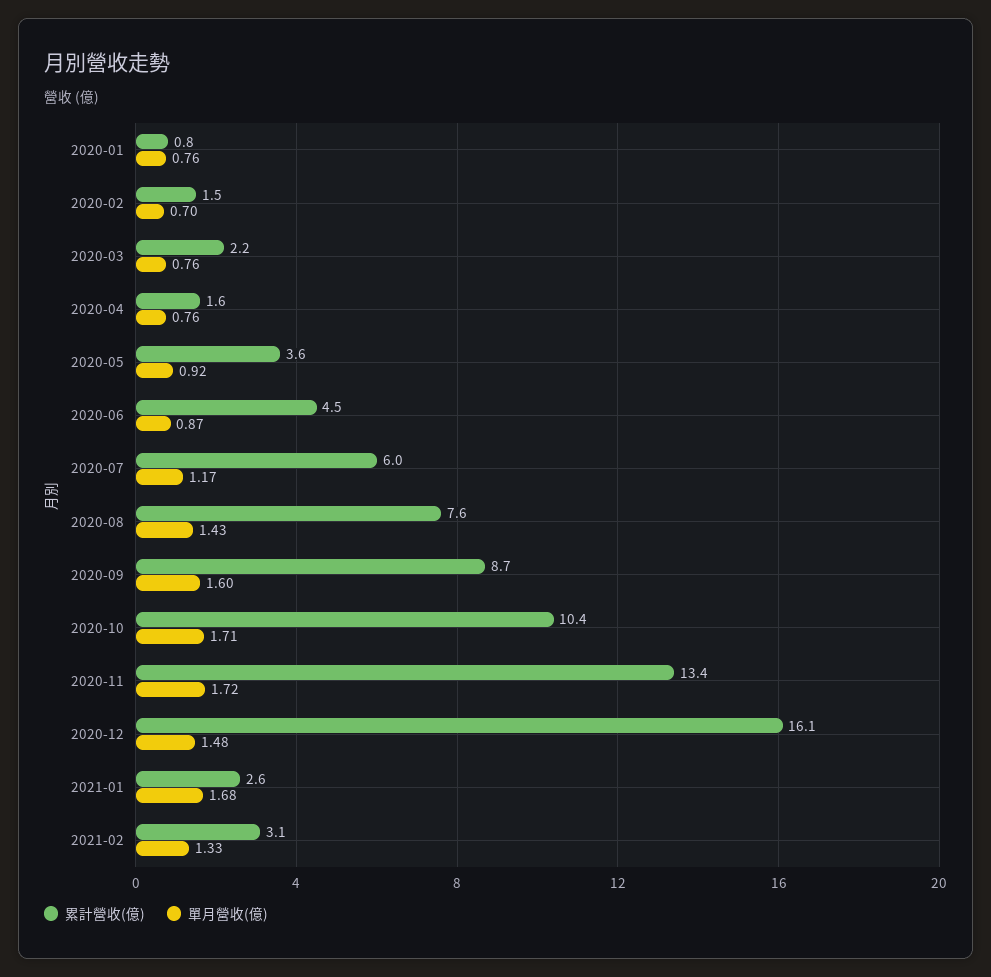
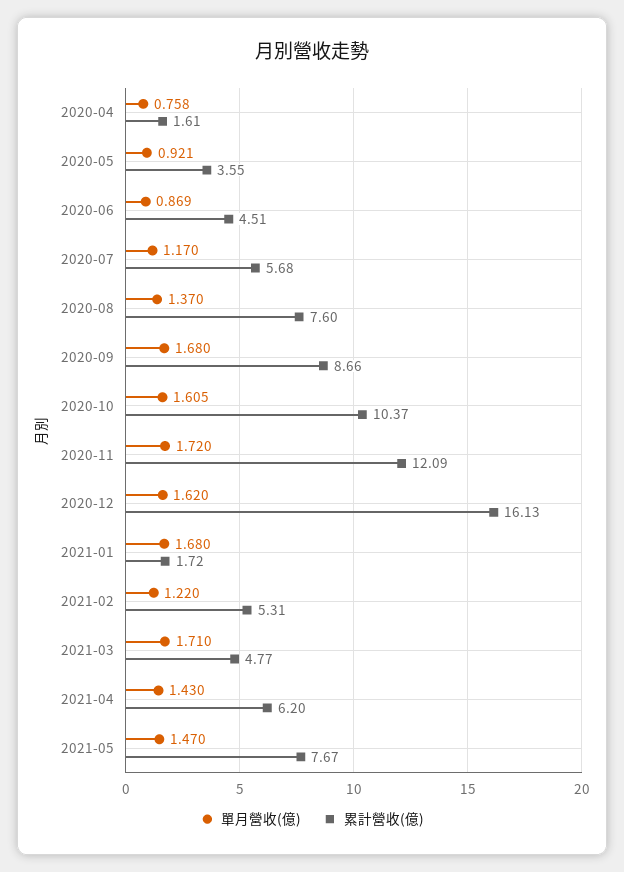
累計營收(億), 2020-01: 0.8 -> none
單月營收(億), 2020-01: 0.76 -> none
累計營收(億), 2020-02: 1.5 -> none
單月營收(億), 2020-02: 0.7 -> none
累計營收(億), 2020-03: 2.2 -> none
單月營收(億), 2020-03: 0.76 -> none
累計營收(億), 2020-07: 6 -> 5.68
單月營收(億), 2020-08: 1.43 -> 1.37
單月營收(億), 2020-09: 1.6 -> 1.68
單月營收(億), 2020-10: 1.71 -> 1.605
累計營收(億), 2020-11: 13.4 -> 12.09
單月營收(億), 2020-12: 1.48 -> 1.62
累計營收(億), 2021-01: 2.6 -> 1.72
累計營收(億), 2021-02: 3.1 -> 5.31
單月營收(億), 2021-02: 1.33 -> 1.22
單月營收(億), 2021-03: none -> 1.71
累計營收(億), 2021-03: none -> 4.77
單月營收(億), 2021-04: none -> 1.43
累計營收(億), 2021-04: none -> 6.2
單月營收(億), 2021-05: none -> 1.47
累計營收(億), 2021-05: none -> 7.67

